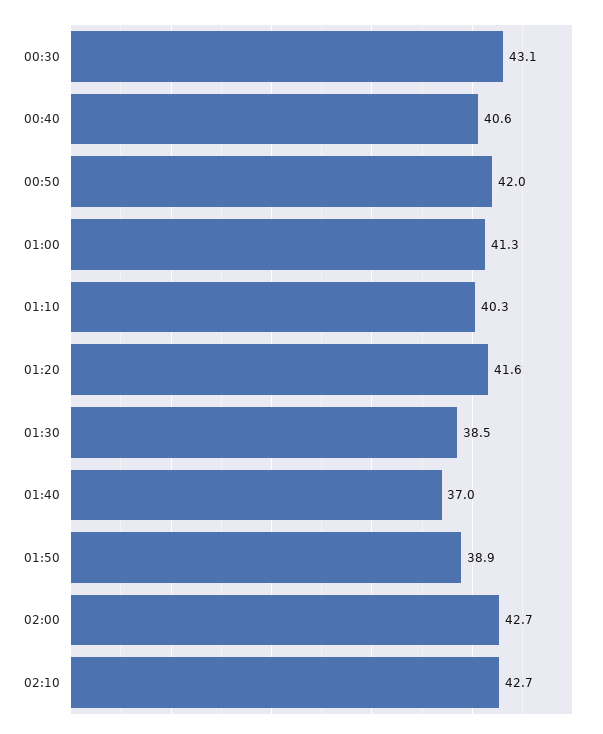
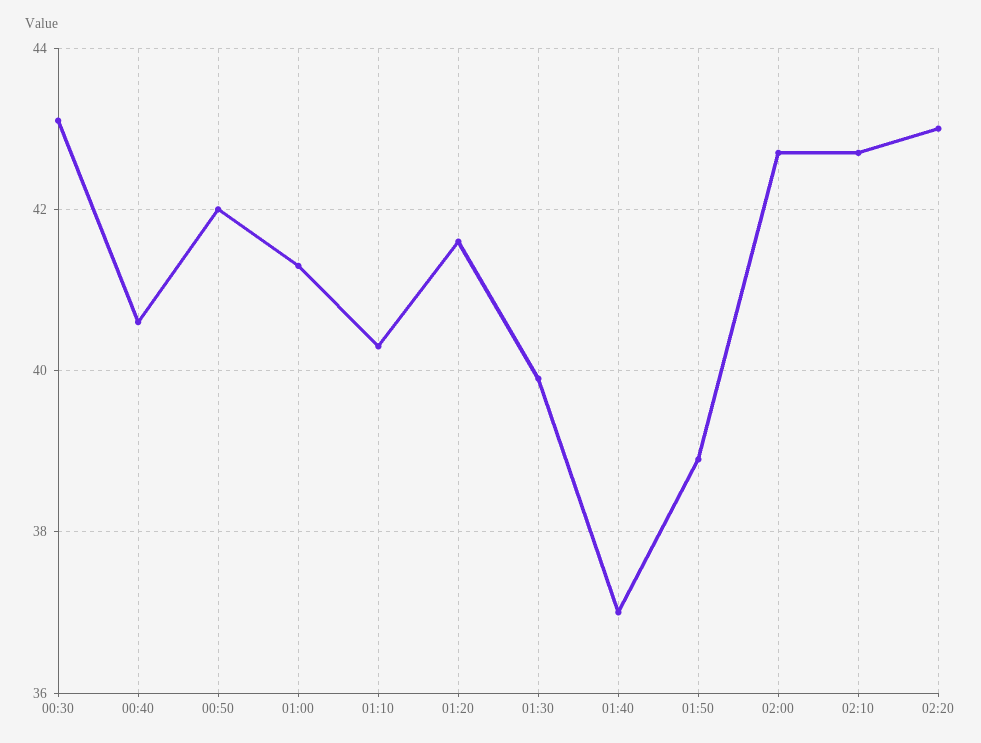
01:30: 38.5 -> 40
02:20: none -> 43

